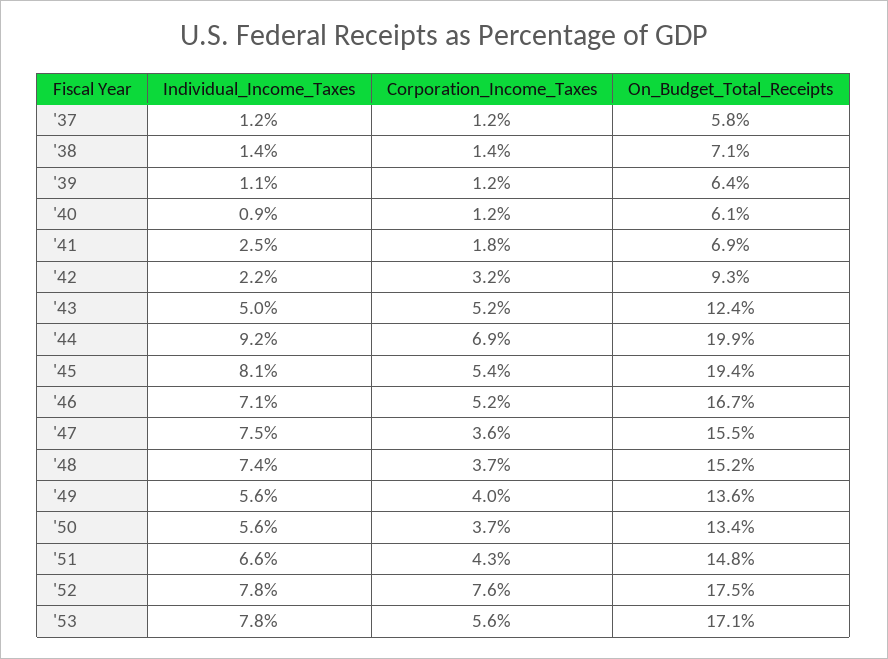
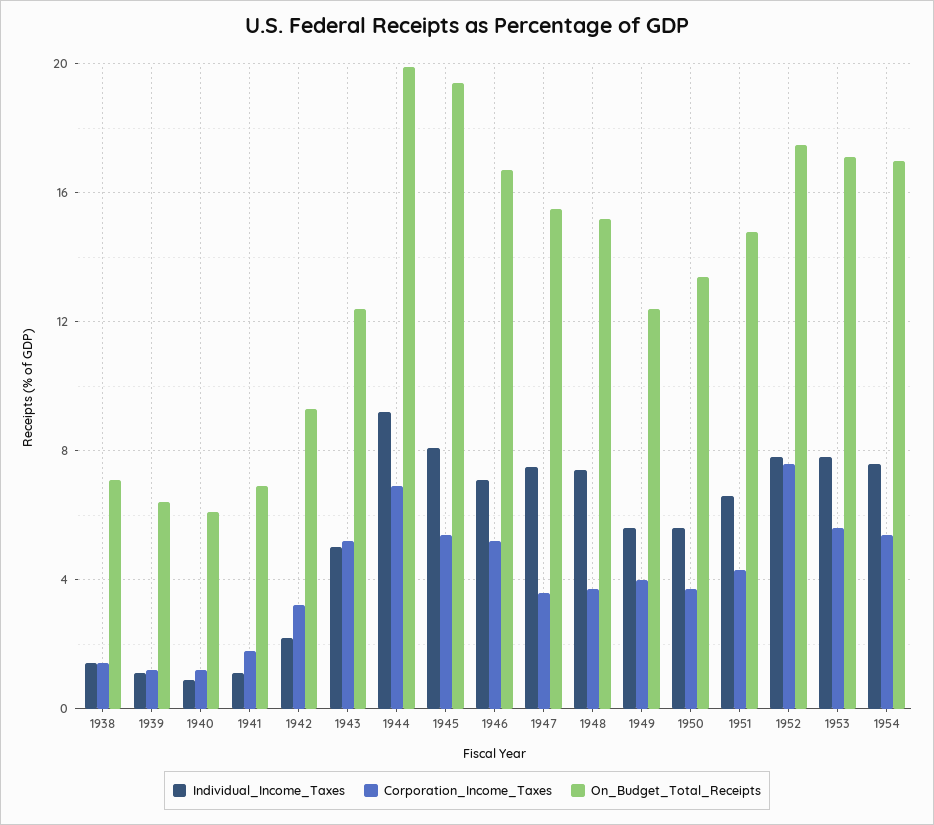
Individual_Income_Taxes, '37: 1.2 -> none
Corporation_Income_Taxes, '37: 1.2 -> none
On_Budget_Total_Receipts, '37: 5.8 -> none
Individual_Income_Taxes, '41: 2.5 -> 1
On_Budget_Total_Receipts, '49: 13.6 -> 12.5
Individual_Income_Taxes, 1954: none -> 7.5
Corporation_Income_Taxes, 1954: none -> 5.5
On_Budget_Total_Receipts, 1954: none -> 17

